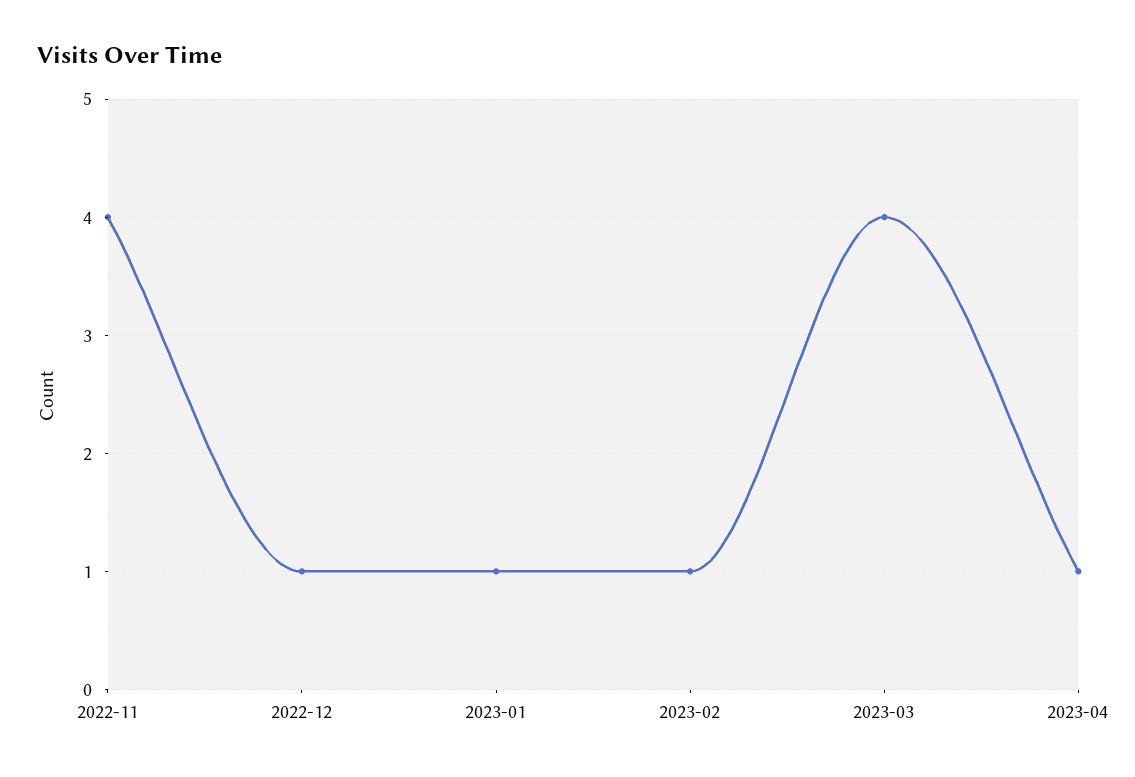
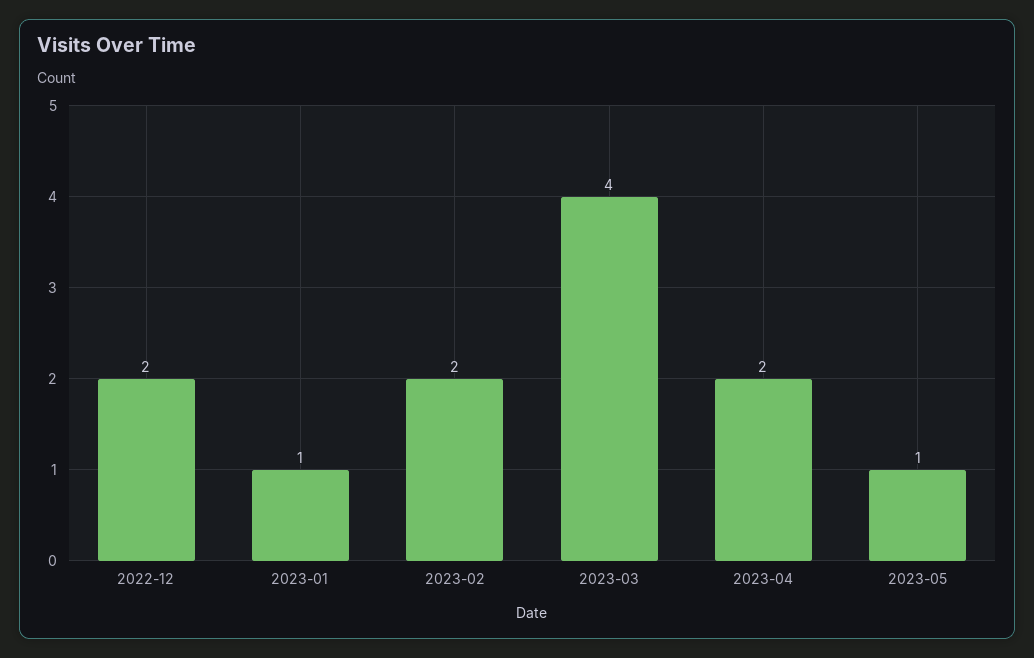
2022-11: 4 -> none
2022-12: 1 -> 2
2023-02: 1 -> 2
2023-04: 1 -> 2
2023-05: none -> 1

